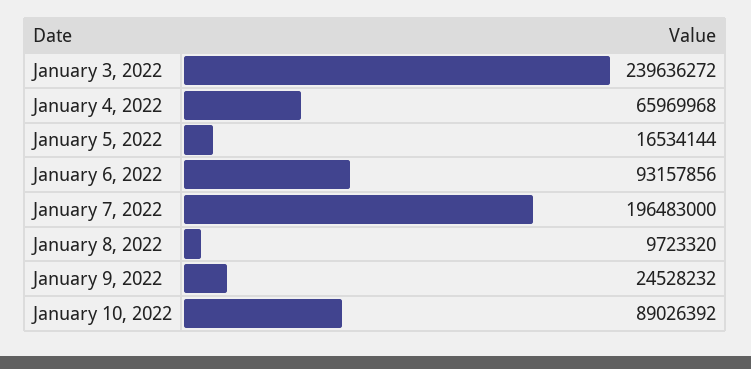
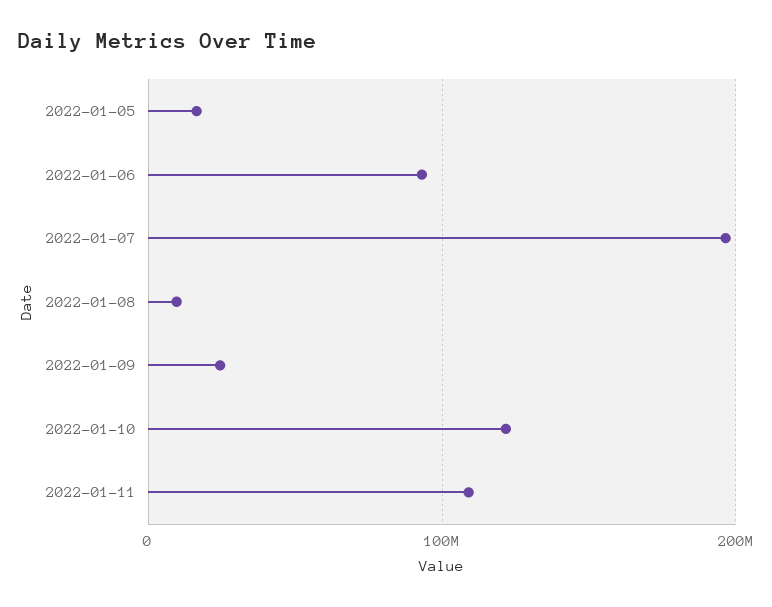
January 3, 2022: 239636272 -> none
January 4, 2022: 65969968 -> none
January 10, 2022: 89026392 -> 120000000
2022-01-11: none -> 110000000

